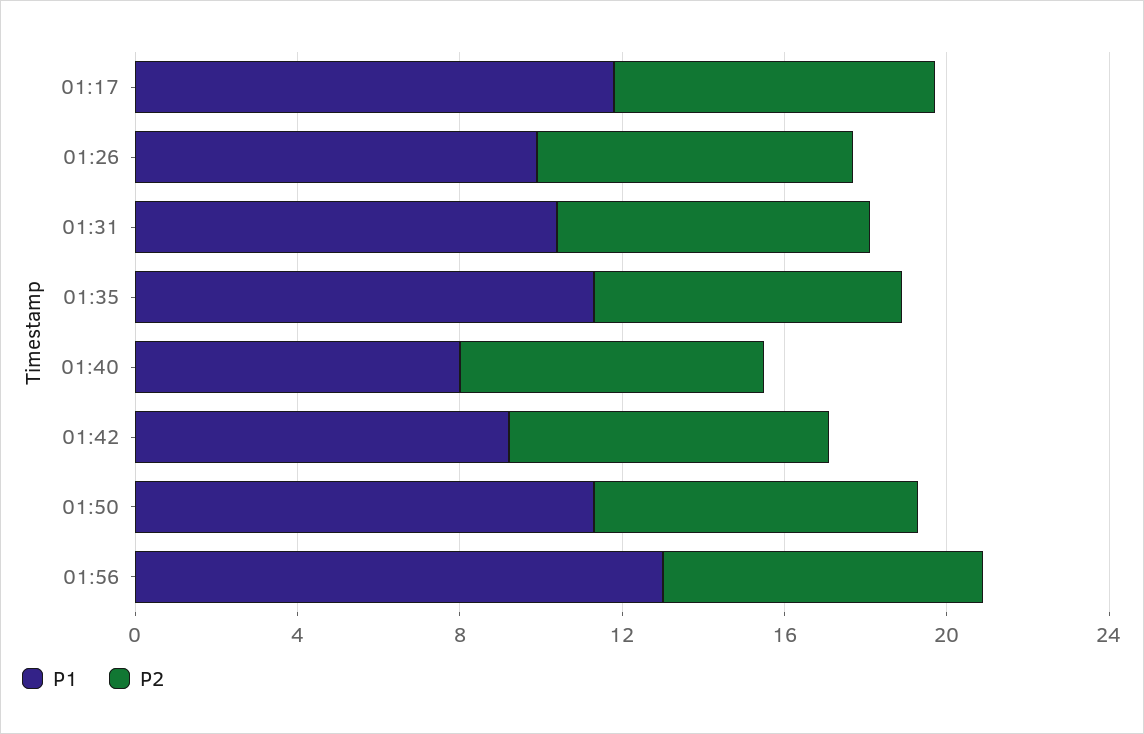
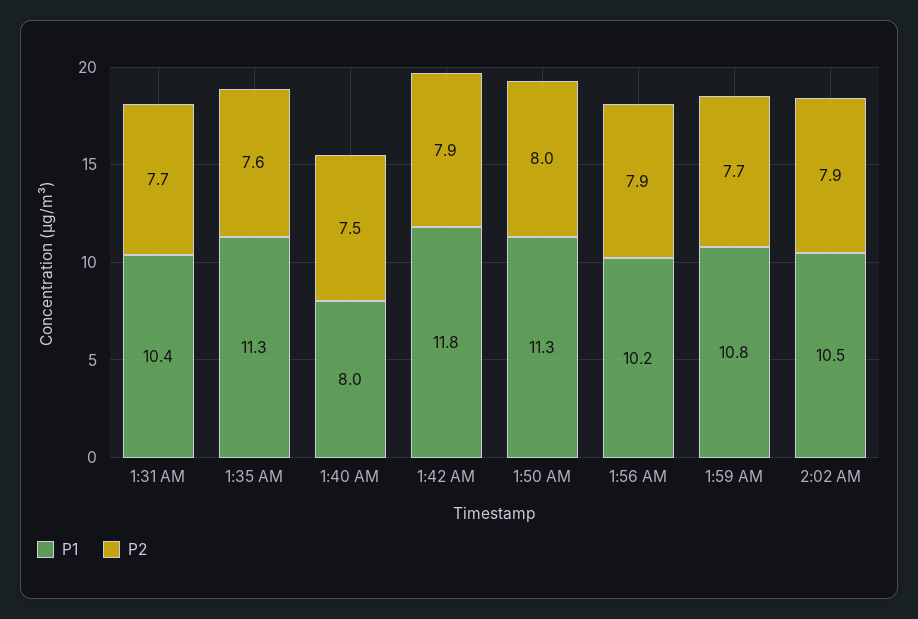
P1, 01:17: 12 -> none
P2, 01:17: 8 -> none
P1, 01:26: 10 -> none
P2, 01:26: 8 -> none
P1, 01:42: 9 -> 11.8
P1, 01:56: 13 -> 10.2
P1, 1:59 AM: none -> 10.8
P2, 1:59 AM: none -> 7.7
P1, 2:02 AM: none -> 10.5
P2, 2:02 AM: none -> 7.9

